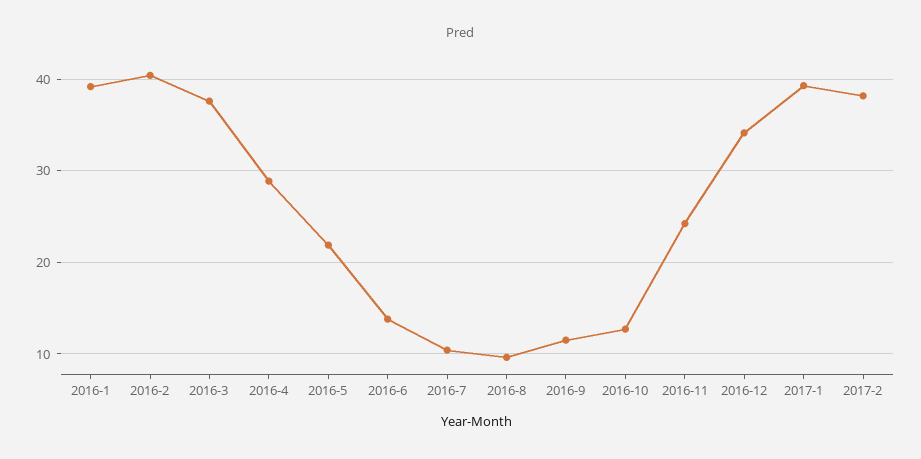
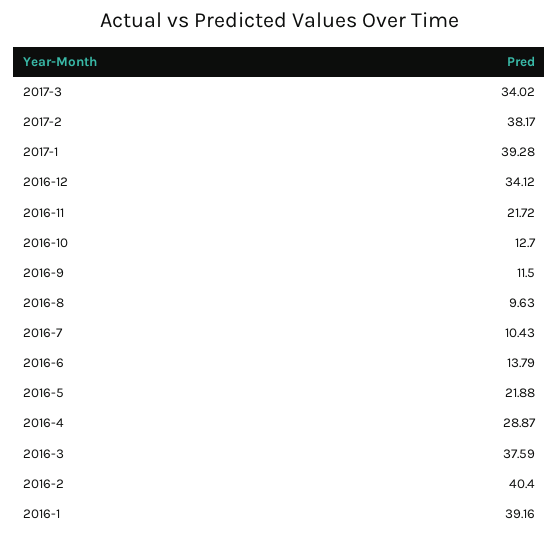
2016-11: 24 -> 21.72
2017-3: none -> 34.02

